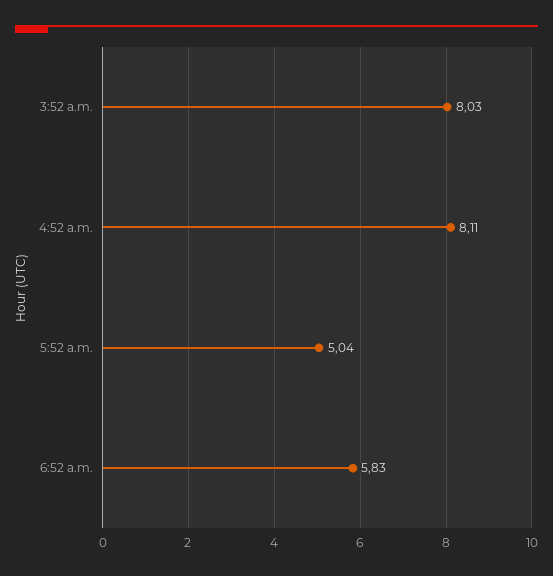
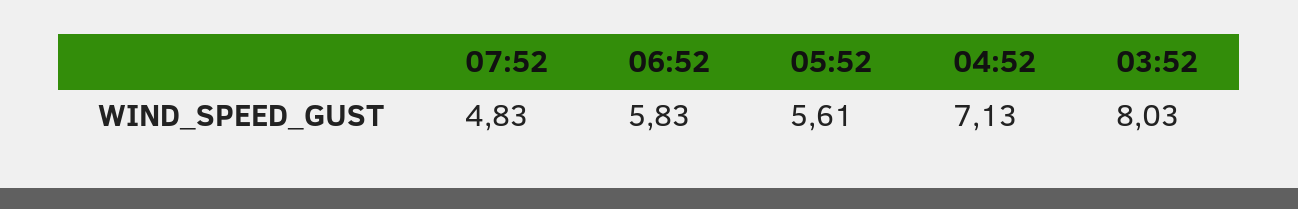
4:52 a.m.: 8.11 -> 7.13
5:52 a.m.: 5.04 -> 5.61
07:52: none -> 4.83

